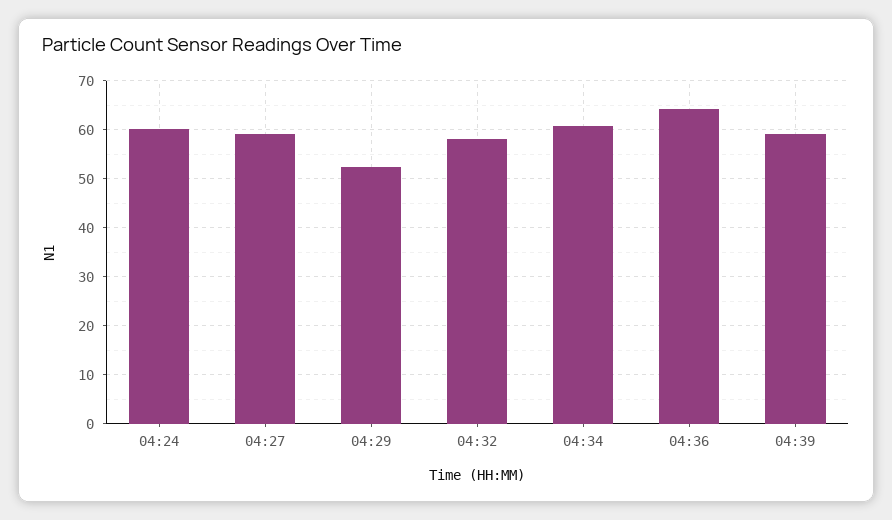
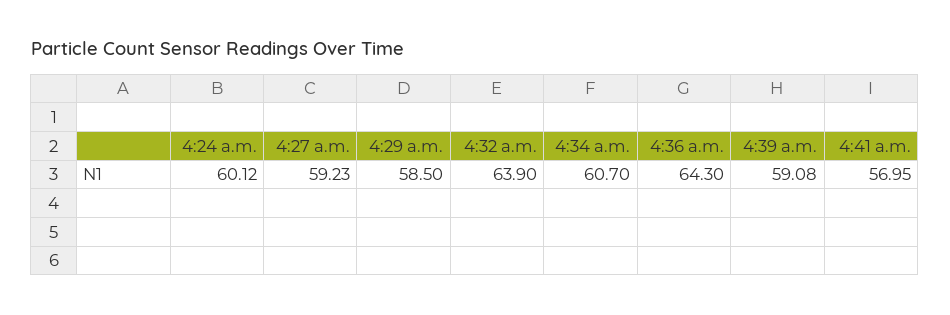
04:29: 52 -> 58.5
04:32: 58 -> 63.9
4:41 a.m.: none -> 56.95

